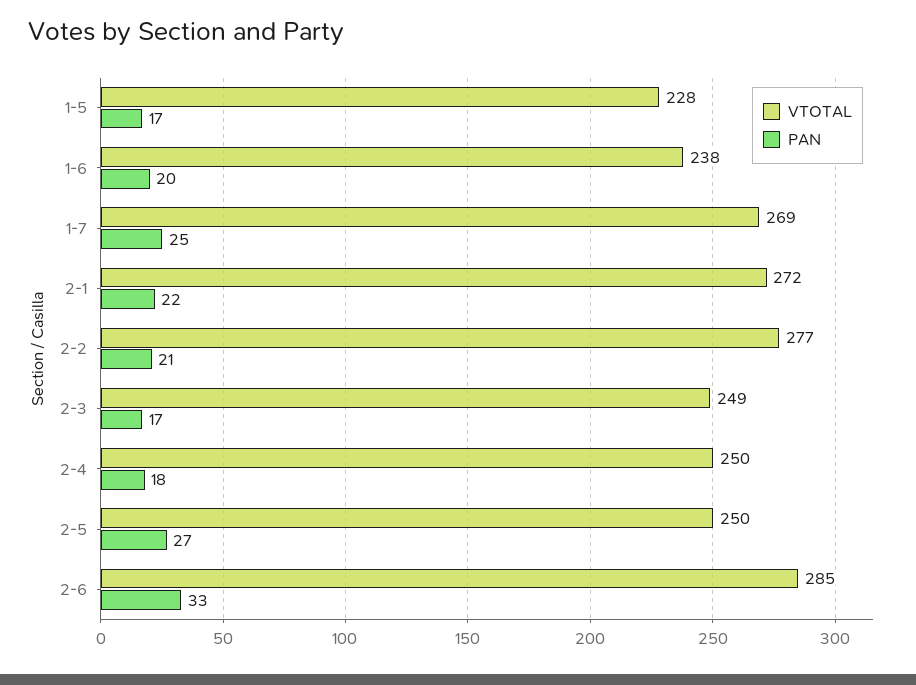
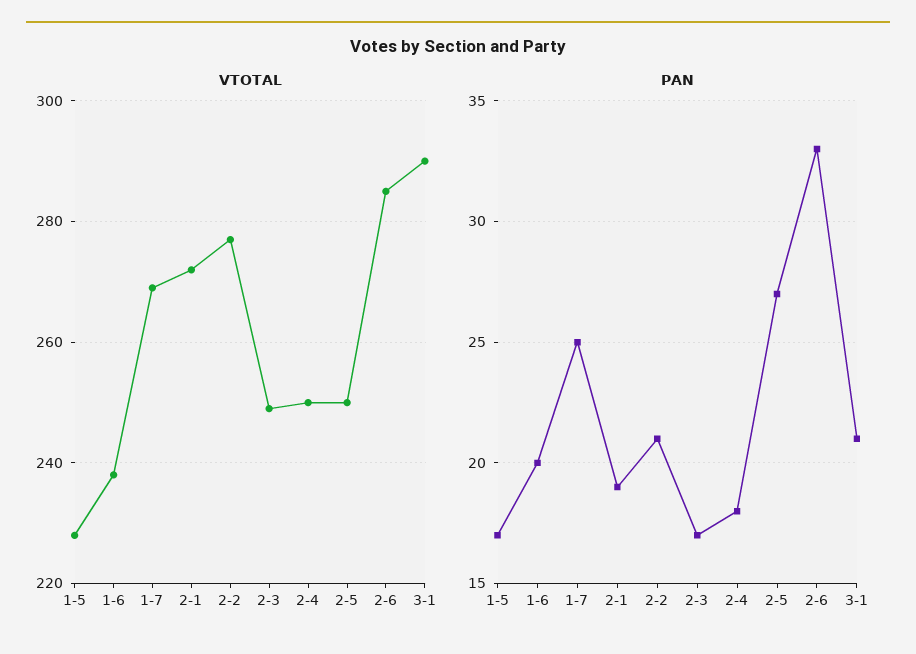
PAN, 2-1: 22 -> 19
VTOTAL, 3-1: none -> 290
PAN, 3-1: none -> 21

